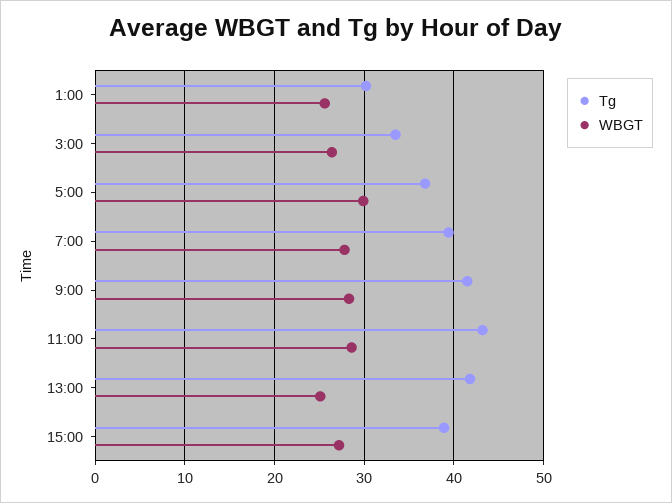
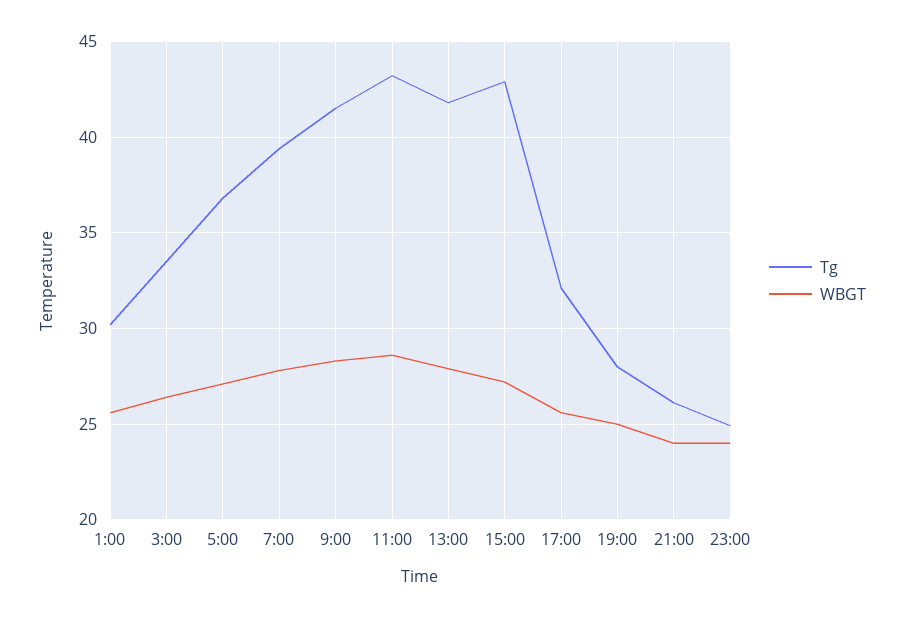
WBGT, 5:00: 30 -> 27
WBGT, 13:00: 25 -> 28
Tg, 15:00: 39 -> 43
Tg, 17:00: none -> 32
WBGT, 17:00: none -> 25.5
Tg, 19:00: none -> 28
WBGT, 19:00: none -> 25
Tg, 21:00: none -> 26
WBGT, 21:00: none -> 24
Tg, 23:00: none -> 25
WBGT, 23:00: none -> 24

